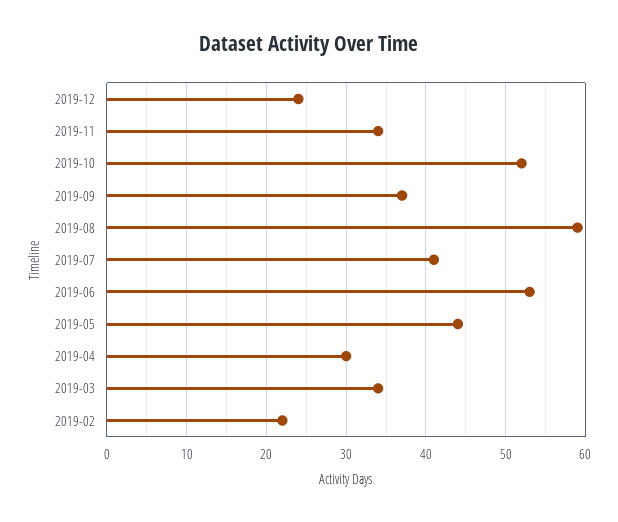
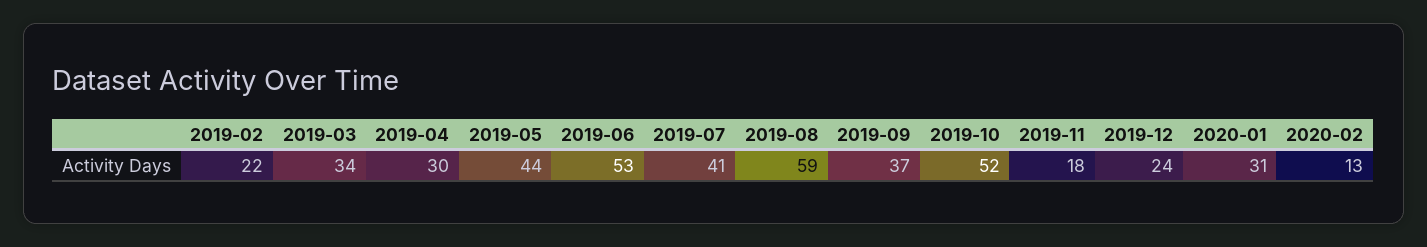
2019-11: 34 -> 18
2020-01: none -> 31
2020-02: none -> 13

